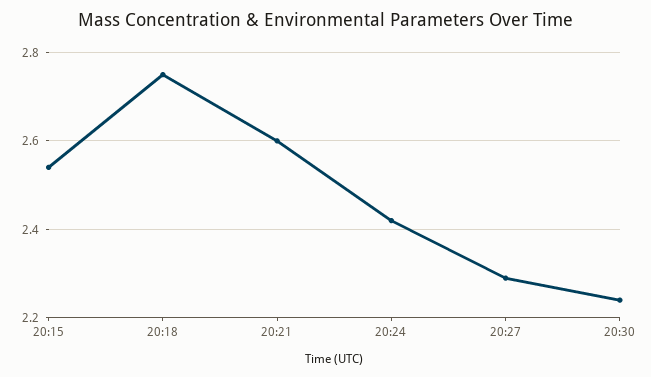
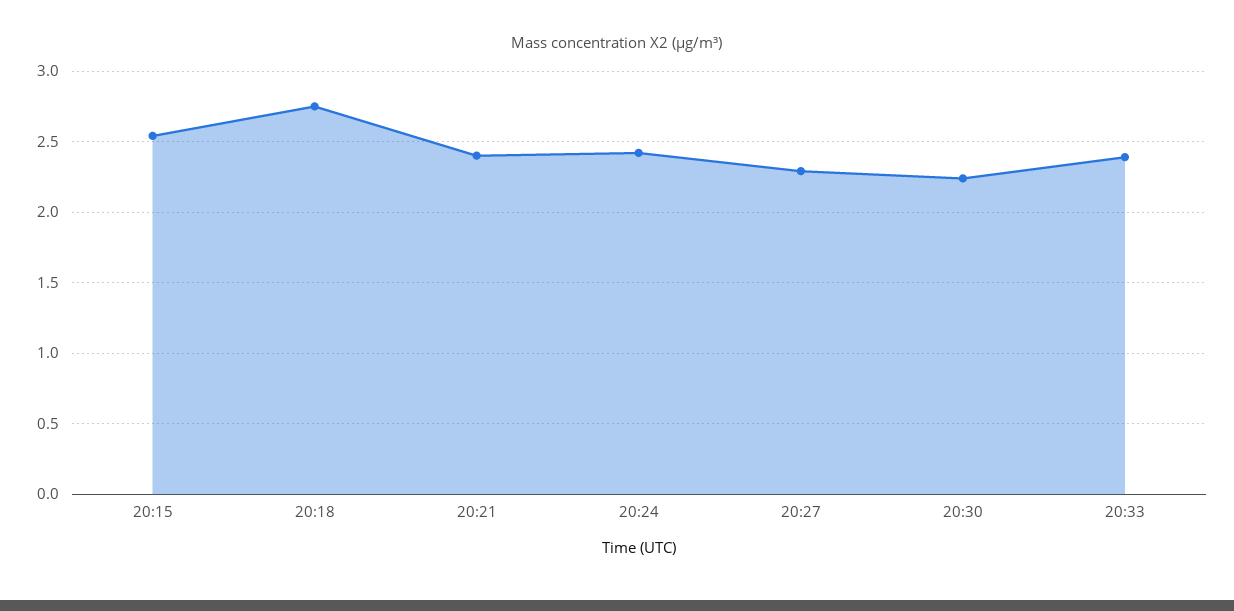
20:21: 2.6 -> 2.4
20:33: none -> 2.4

